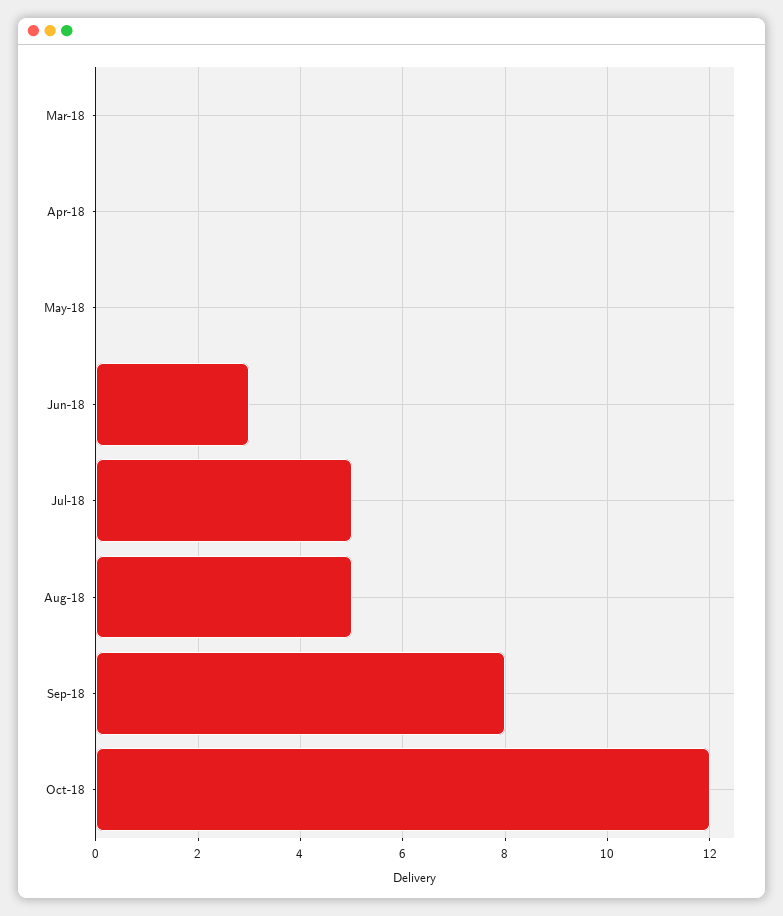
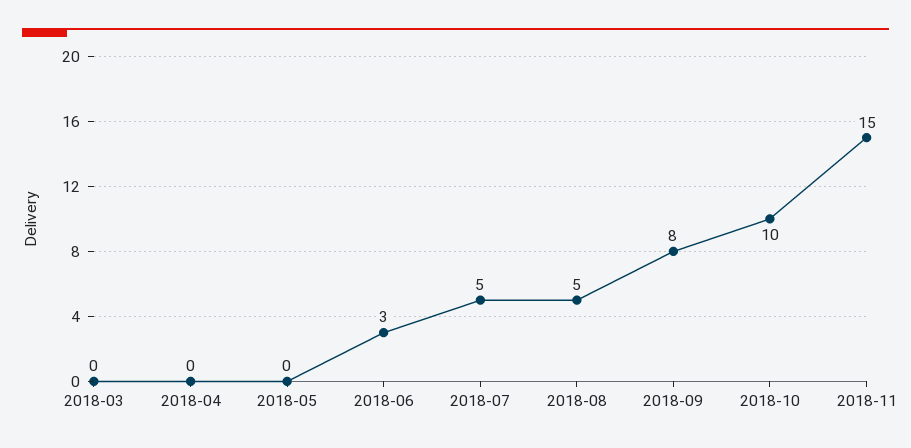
Oct-18: 12 -> 10
2018-11: none -> 15

